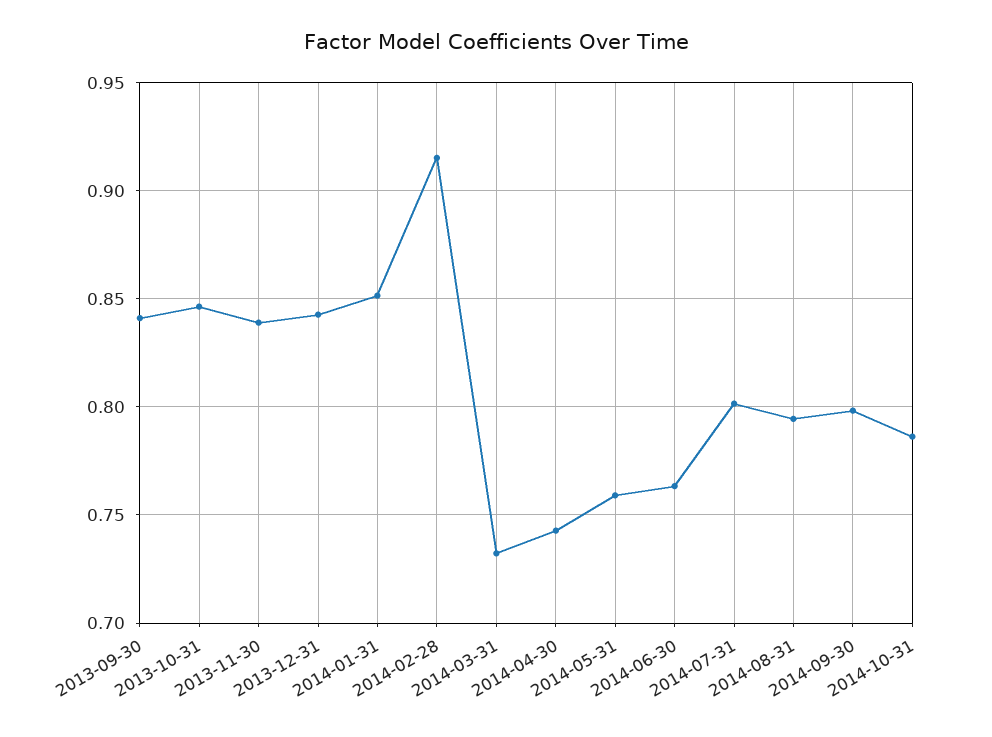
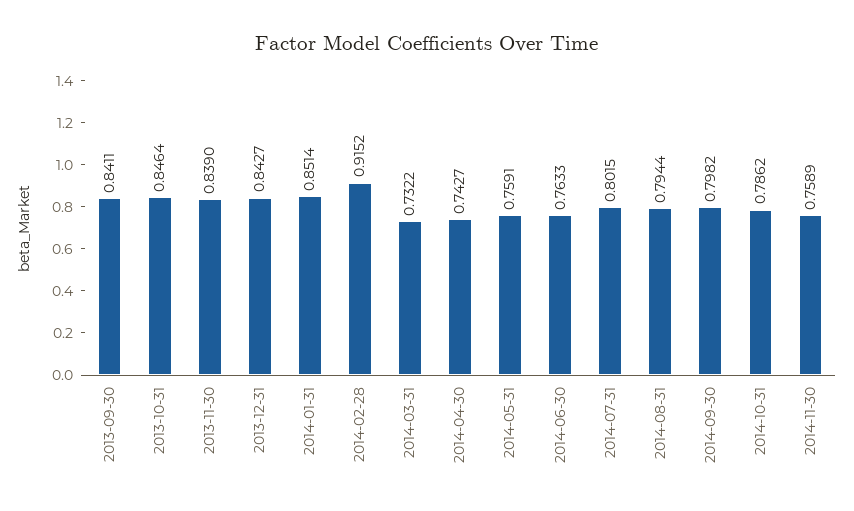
2014-11-30: none -> 0.7589

